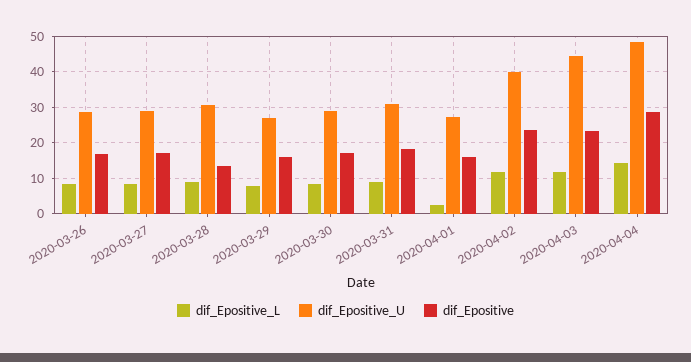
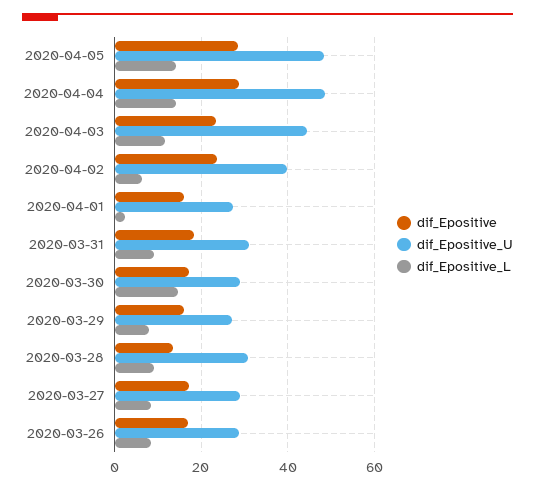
dif_Epositive_L, 2020-03-30: 8 -> 14
dif_Epositive_L, 2020-04-02: 12 -> 6
dif_Epositive, 2020-04-05: none -> 28
dif_Epositive_U, 2020-04-05: none -> 48
dif_Epositive_L, 2020-04-05: none -> 14

